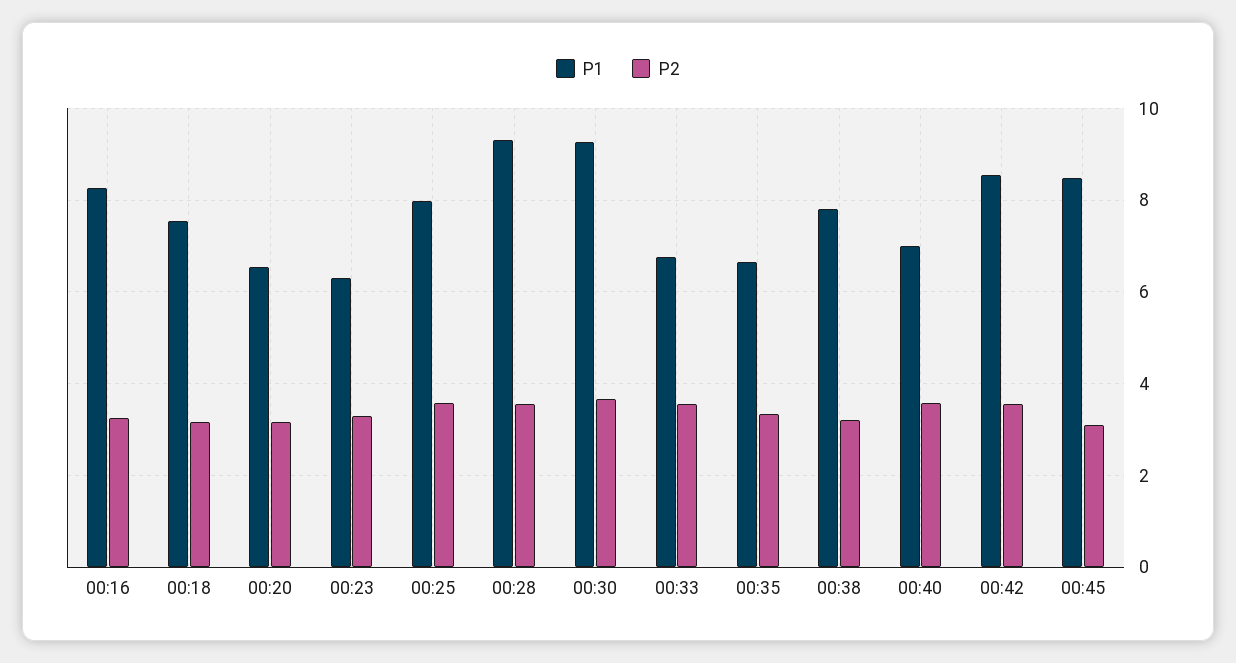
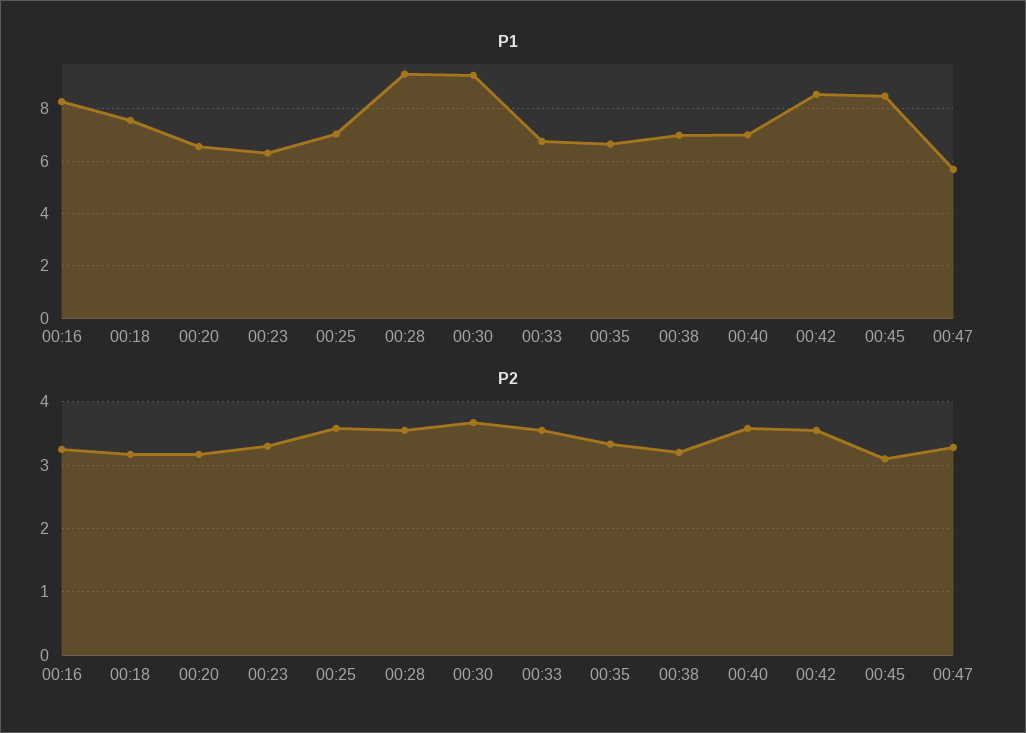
P1, 00:25: 8 -> 7
P1, 00:38: 7.8 -> 7
P1, 00:47: none -> 5.75
P2, 00:47: none -> 3.3

